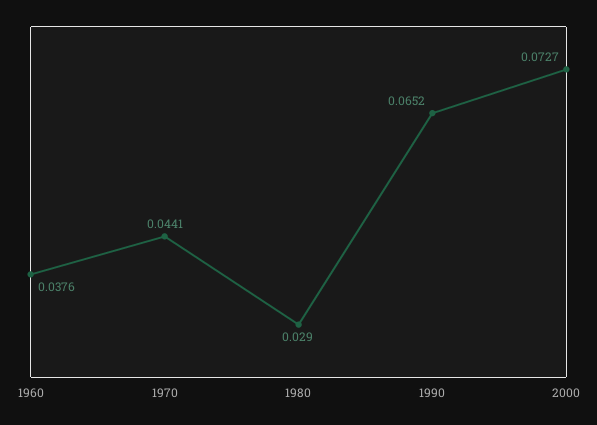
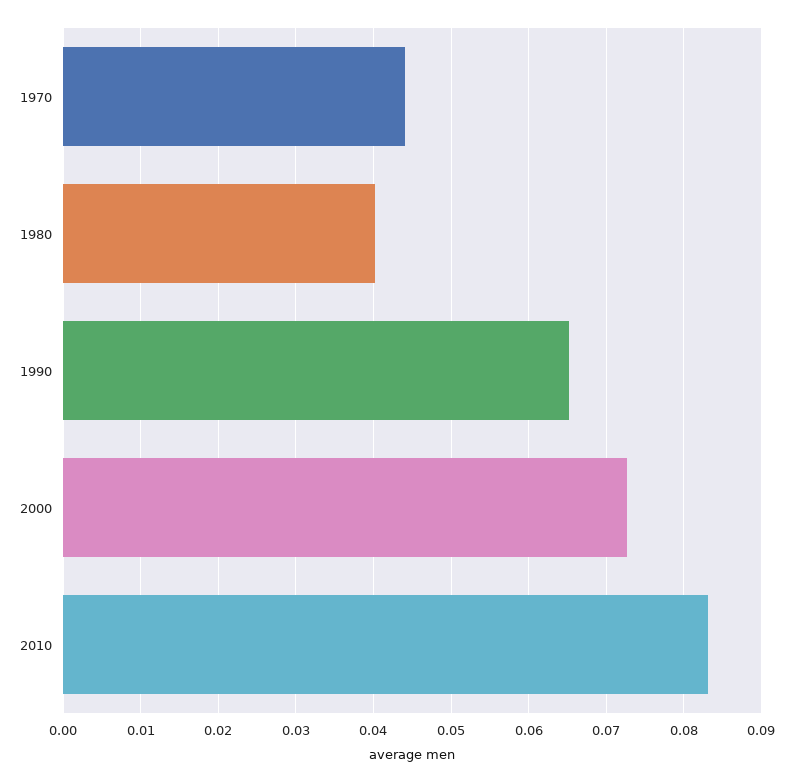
1960: 0.0376 -> none
1980: 0.029 -> 0.04
2010: none -> 0.083

